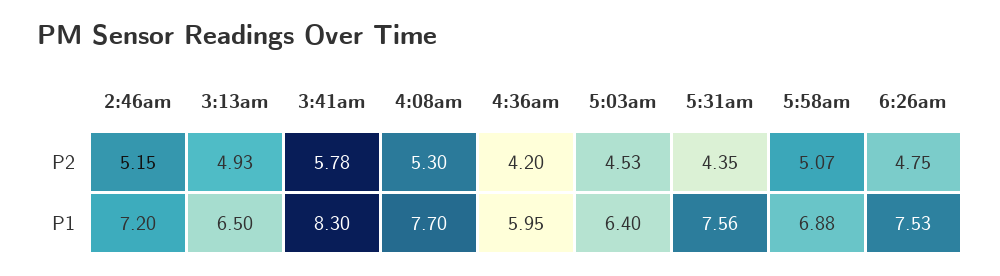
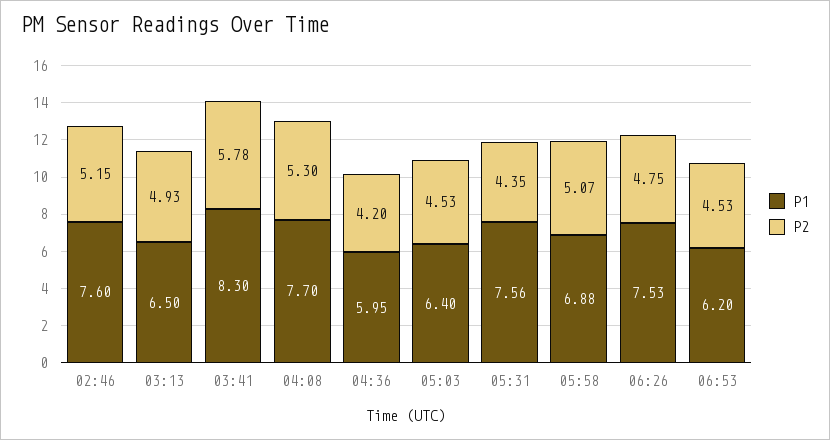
P1, 2:46am: 7.2 -> 7.6
P1, 06:53: none -> 6.2
P2, 06:53: none -> 4.53

